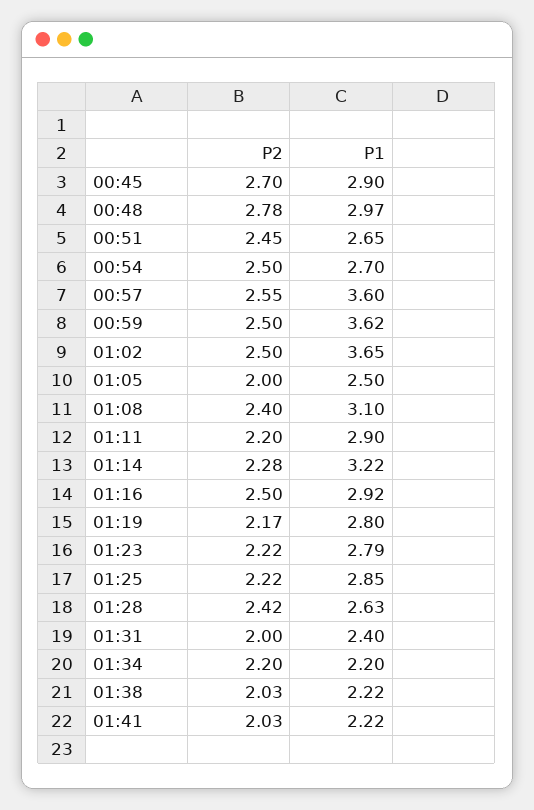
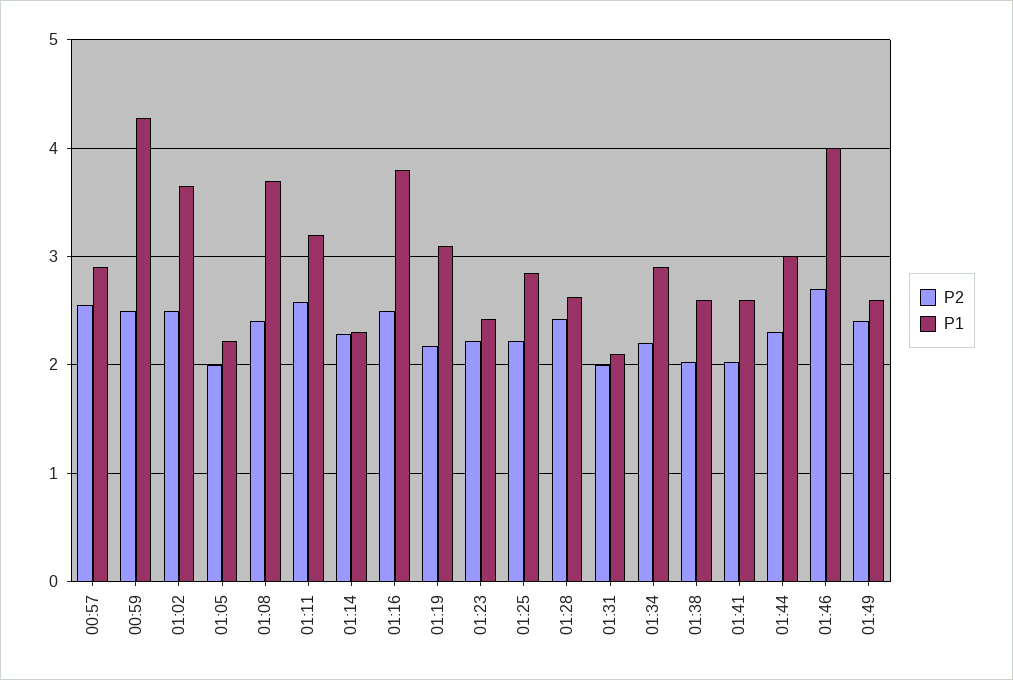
P2, 00:45: 2.7 -> none
P1, 00:45: 2.9 -> none
P2, 00:48: 2.78 -> none
P1, 00:48: 2.97 -> none
P2, 00:51: 2.45 -> none
P1, 00:51: 2.65 -> none
P2, 00:54: 2.5 -> none
P1, 00:54: 2.7 -> none
P1, 00:57: 3.6 -> 2.9
P1, 00:59: 3.62 -> 4.3
P1, 01:05: 2.5 -> 2.2
P1, 01:08: 3.1 -> 3.7
P2, 01:11: 2.2 -> 2.6
P1, 01:11: 2.9 -> 3.2
P1, 01:14: 3.22 -> 2.3
P1, 01:16: 2.92 -> 3.8
P1, 01:19: 2.8 -> 3.1
P1, 01:23: 2.79 -> 2.4
P1, 01:31: 2.4 -> 2.1
P1, 01:34: 2.2 -> 2.9
P1, 01:38: 2.22 -> 2.6
P1, 01:41: 2.22 -> 2.6
P2, 01:44: none -> 2.3
P1, 01:44: none -> 3
P2, 01:46: none -> 2.7
P1, 01:46: none -> 4
P2, 01:49: none -> 2.4
P1, 01:49: none -> 2.6

